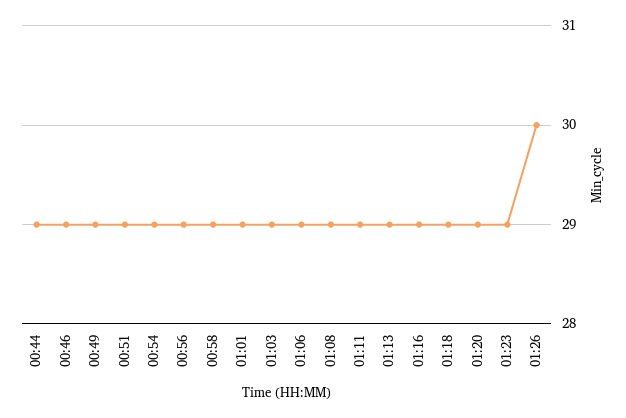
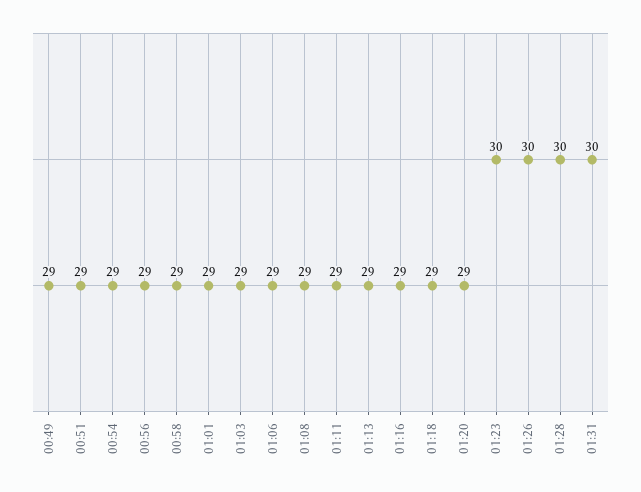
00:44: 29 -> none
00:46: 29 -> none
01:23: 29 -> 30
01:28: none -> 30
01:31: none -> 30

